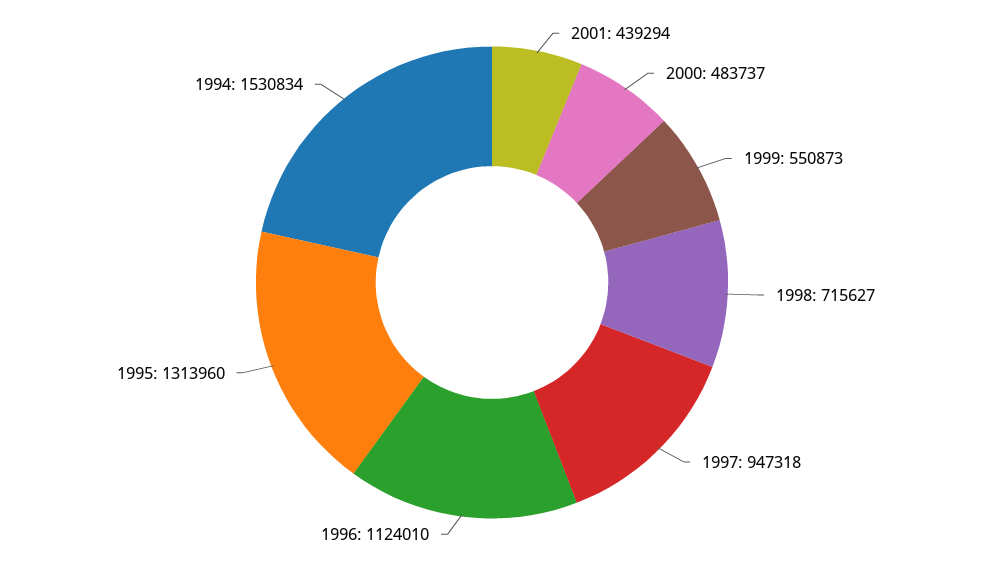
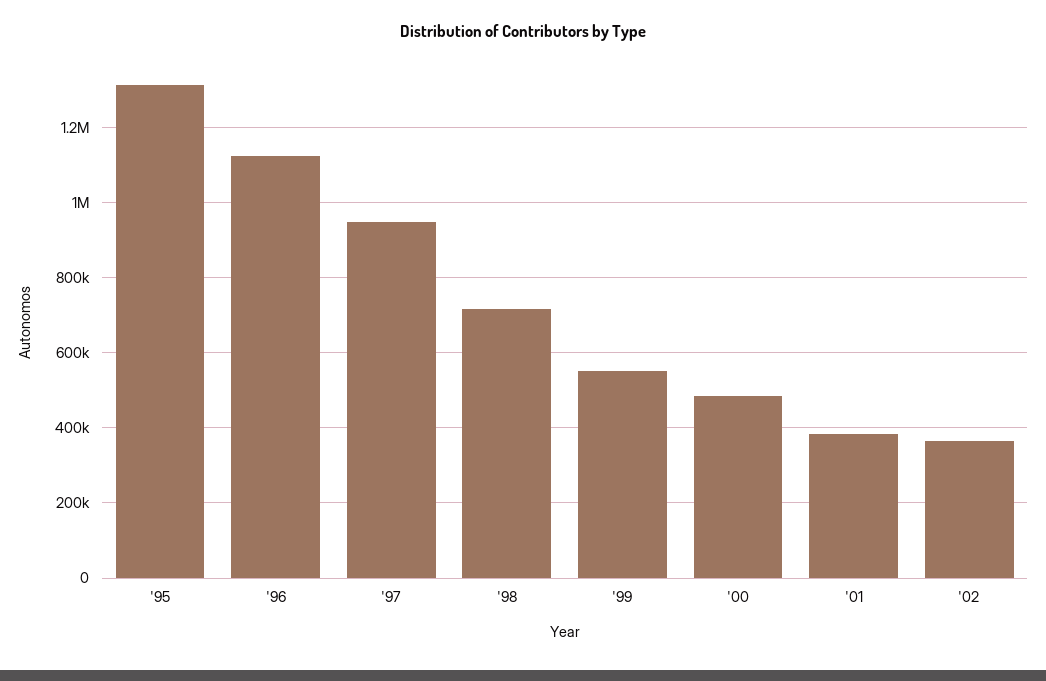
2001: 439294 -> 380000
1994: 1530834 -> none
'02: none -> 360000

